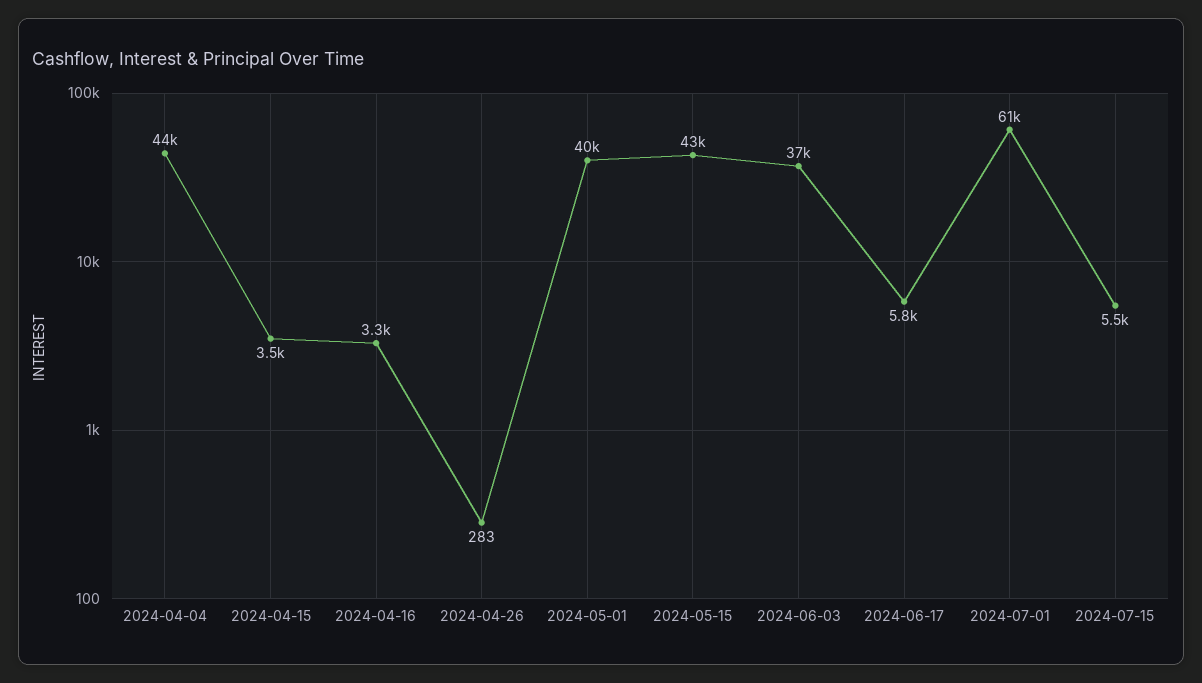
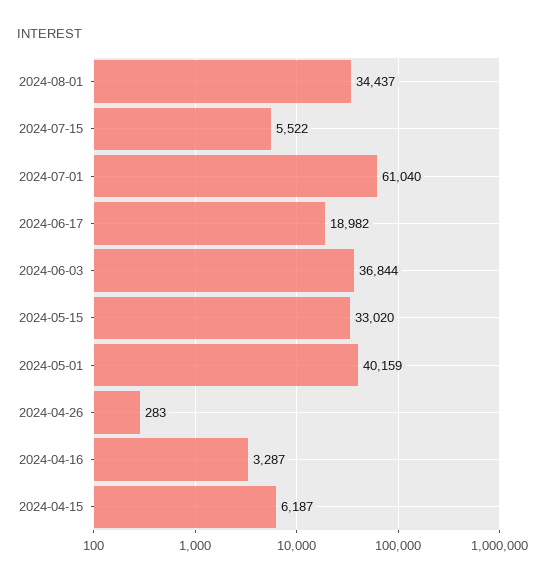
2024-04-04: 44000 -> none
2024-04-15: 3500 -> 6187
2024-05-15: 43000 -> 33020
2024-06-17: 5800 -> 18982
2024-08-01: none -> 34437

